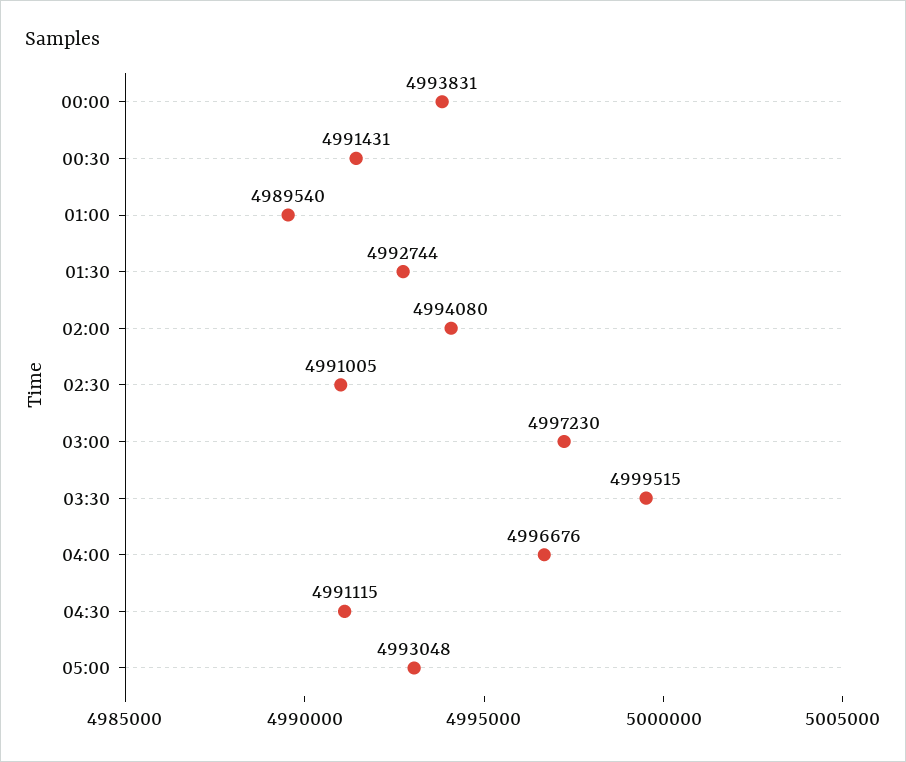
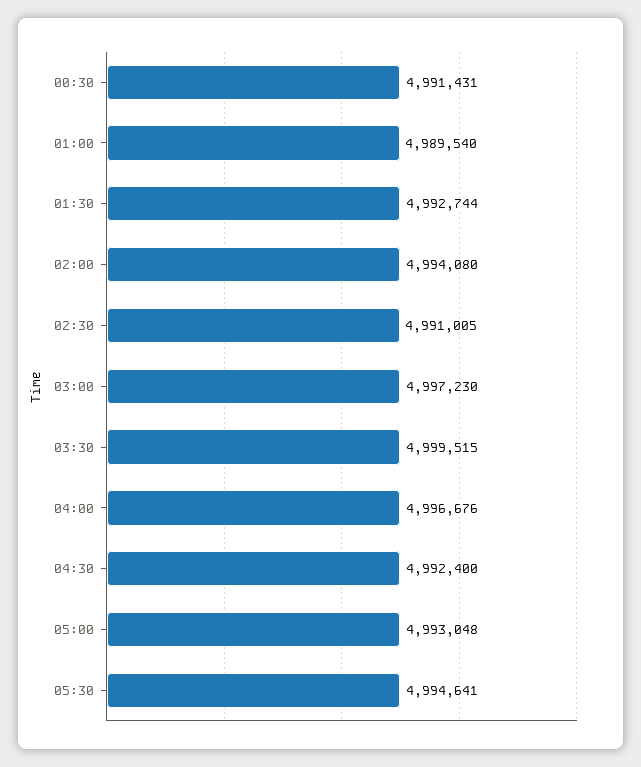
00:00: 4993831 -> none
04:30: 4991115 -> 4992400
05:30: none -> 4994641

